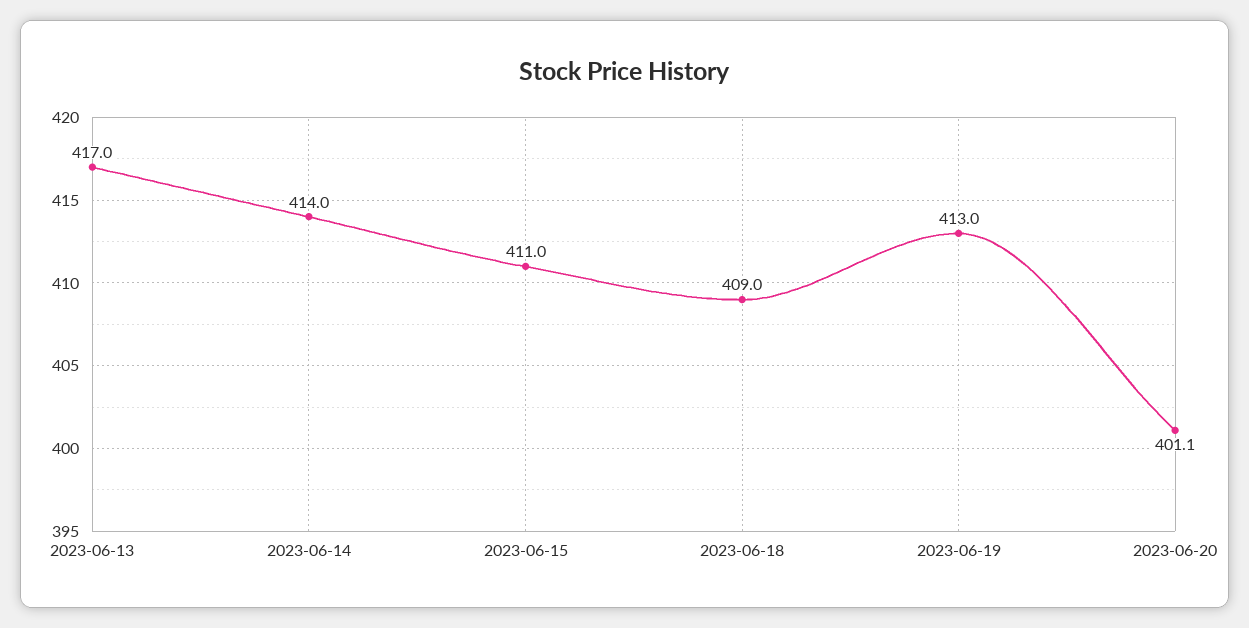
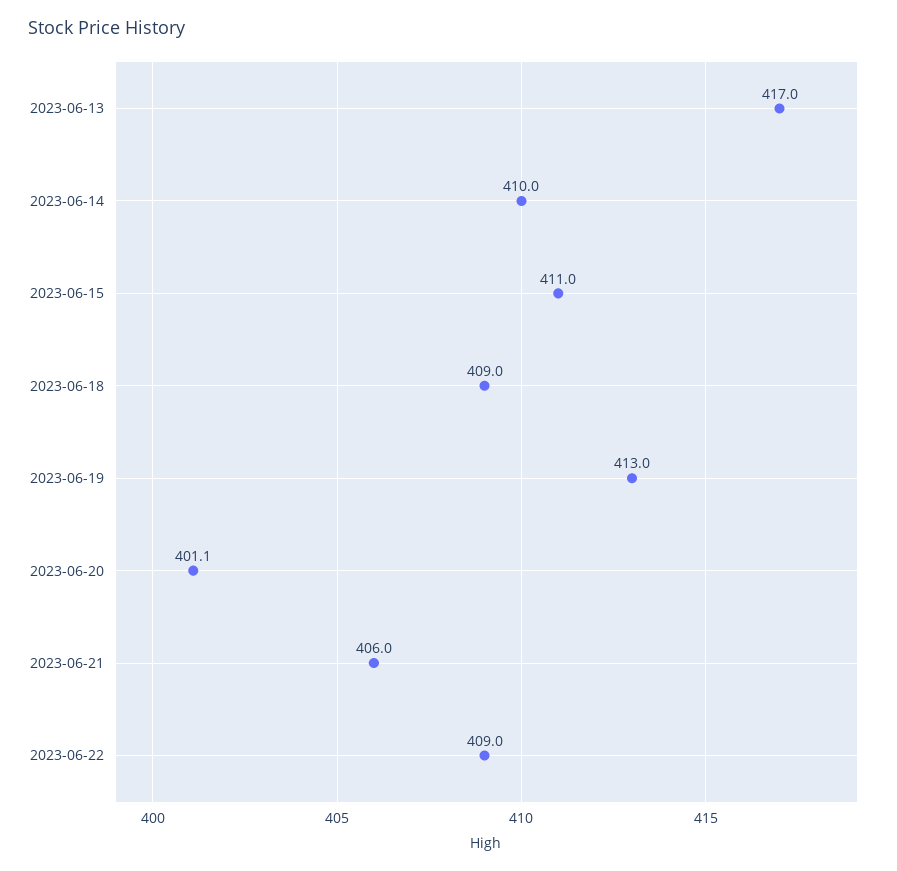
2023-06-14: 414 -> 410
2023-06-21: none -> 406
2023-06-22: none -> 409

